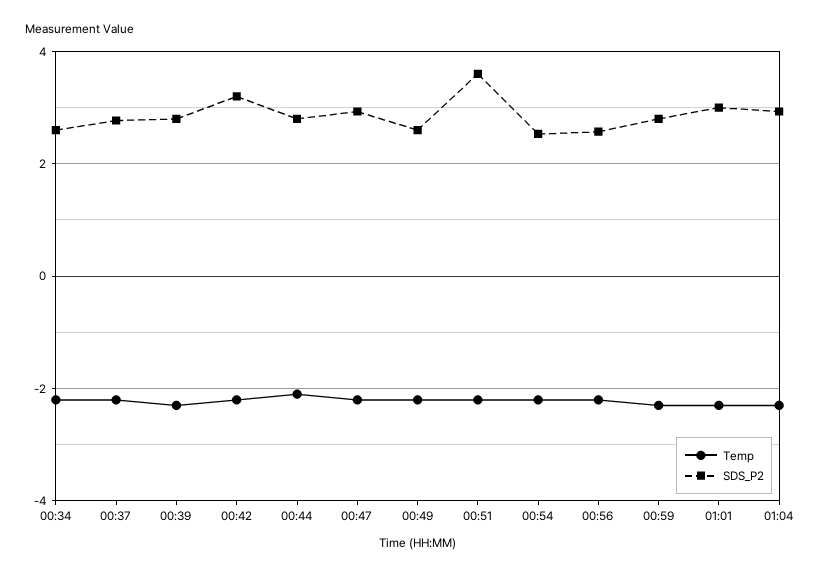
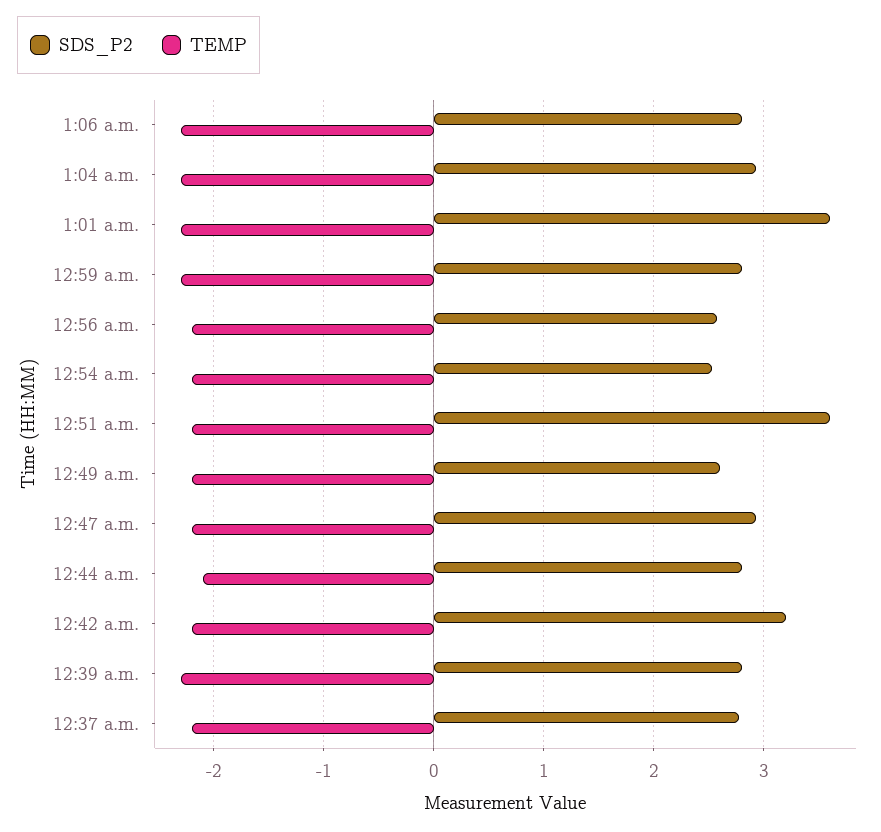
Temp, 00:34: -2.2 -> none
SDS_P2, 00:34: 2.6 -> none
SDS_P2, 01:01: 3 -> 3.6
SDS_P2, 1:06 a.m.: none -> 2.8
Temp, 1:06 a.m.: none -> -2.3

